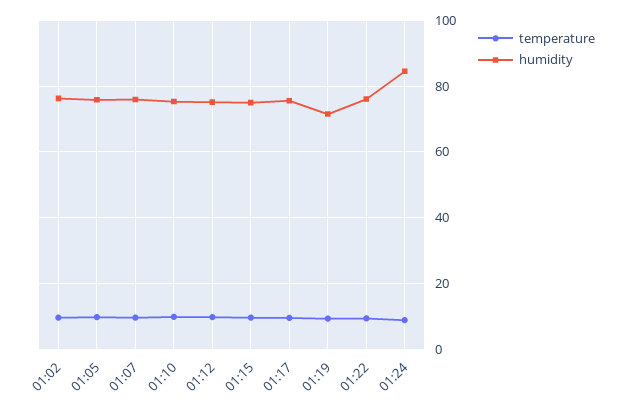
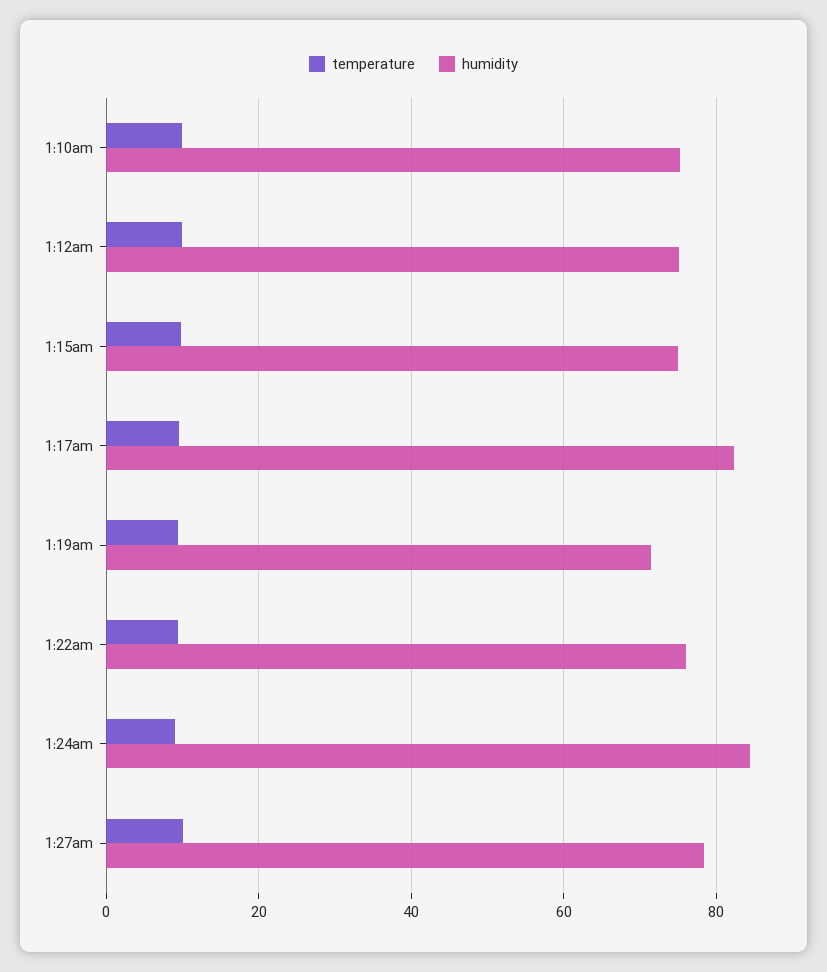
temperature, 01:02: 10 -> none
humidity, 01:02: 76 -> none
temperature, 01:05: 10 -> none
humidity, 01:05: 76 -> none
temperature, 01:07: 10 -> none
humidity, 01:07: 76 -> none
humidity, 01:17: 76 -> 82
temperature, 1:27am: none -> 10
humidity, 1:27am: none -> 78

